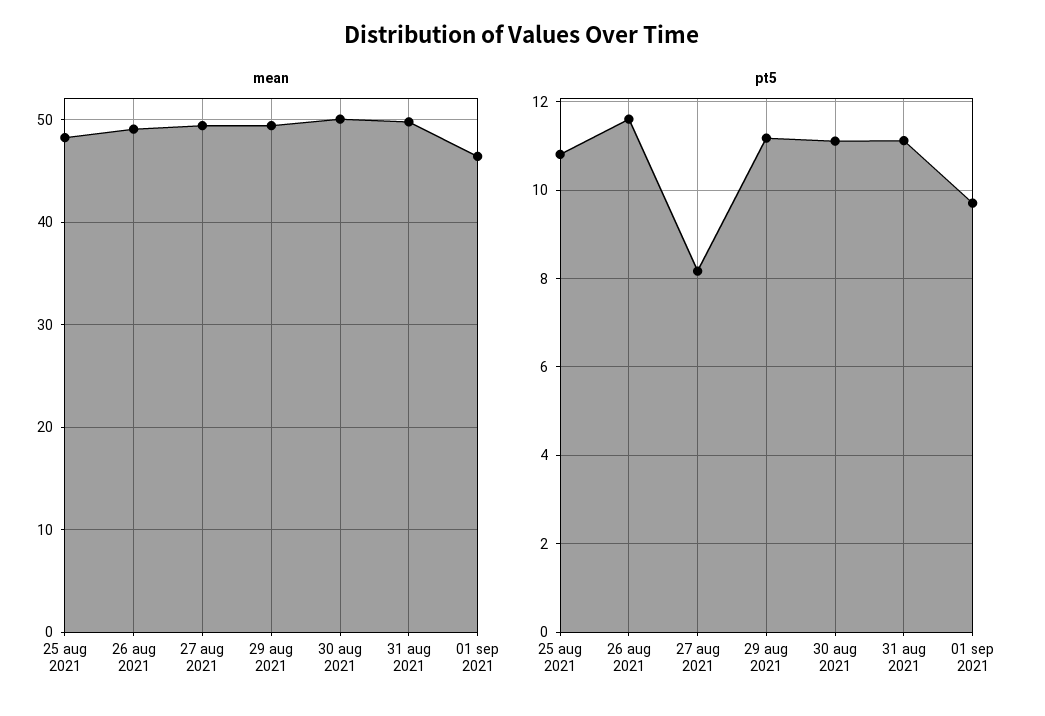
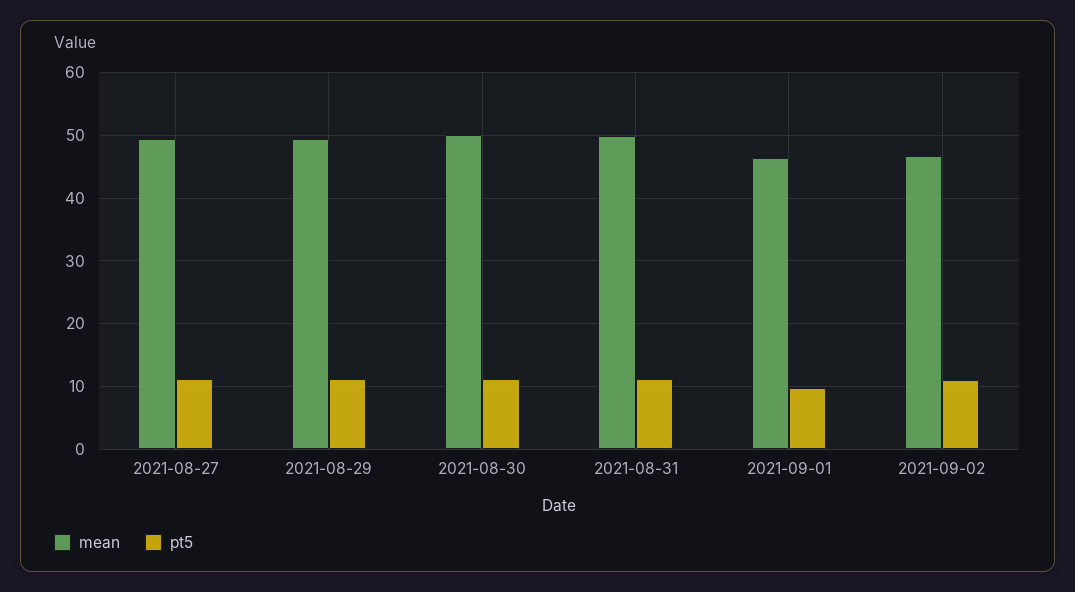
mean, 25 aug 2021: 48 -> none
mean, 26 aug 2021: 49 -> none
pt5, 25 aug 2021: 10.8 -> none
pt5, 26 aug 2021: 11.6 -> none
pt5, 27 aug 2021: 8.2 -> 11
mean, 2021-09-02: none -> 47
pt5, 2021-09-02: none -> 11

